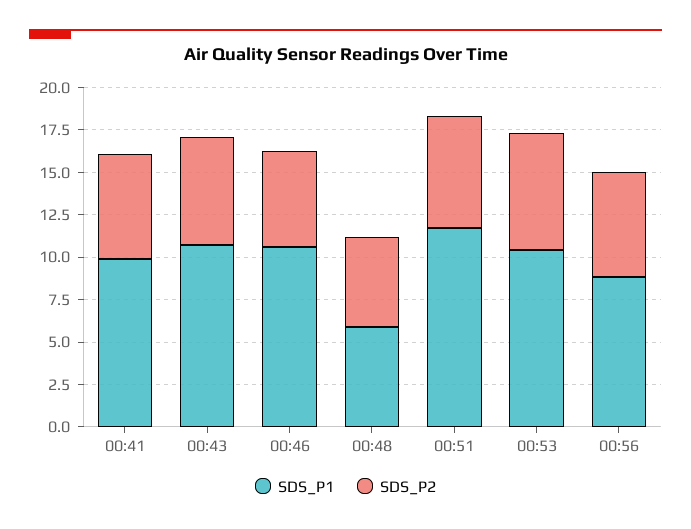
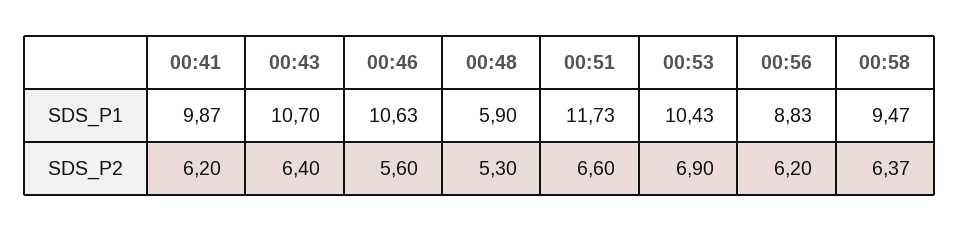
SDS_P1, 00:58: none -> 9.47
SDS_P2, 00:58: none -> 6.37

